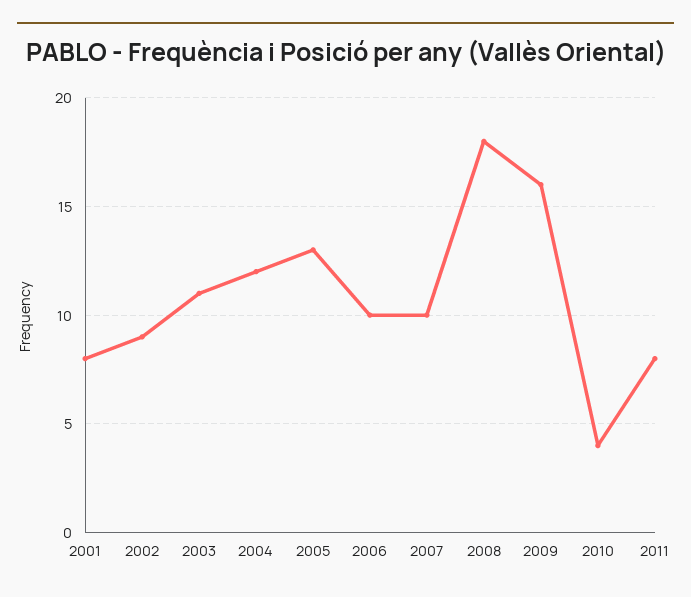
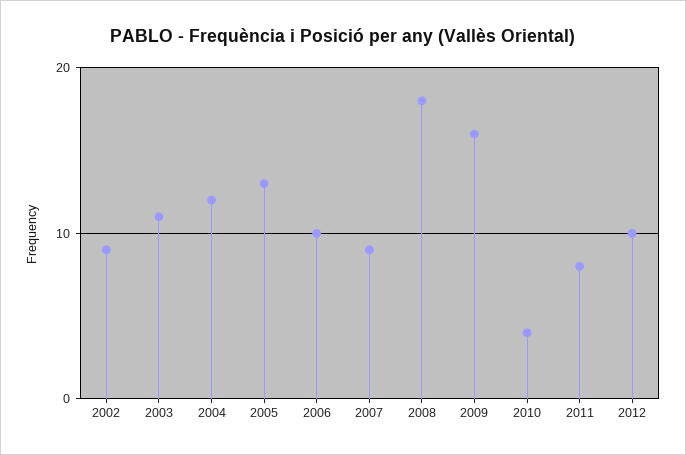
2001: 8 -> none
2007: 10 -> 9
2012: none -> 10

